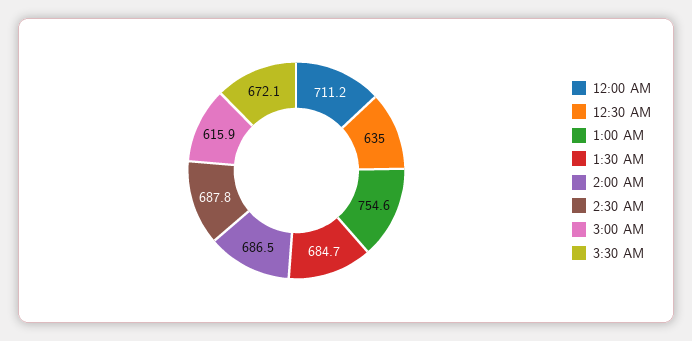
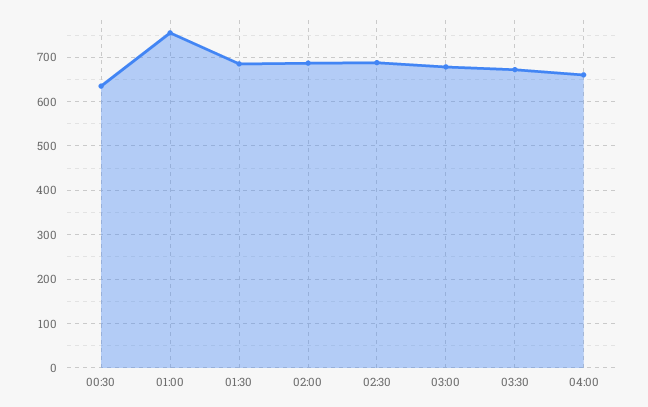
12:00 AM: 711.2 -> none
3:00 AM: 615.9 -> 680
04:00: none -> 660

